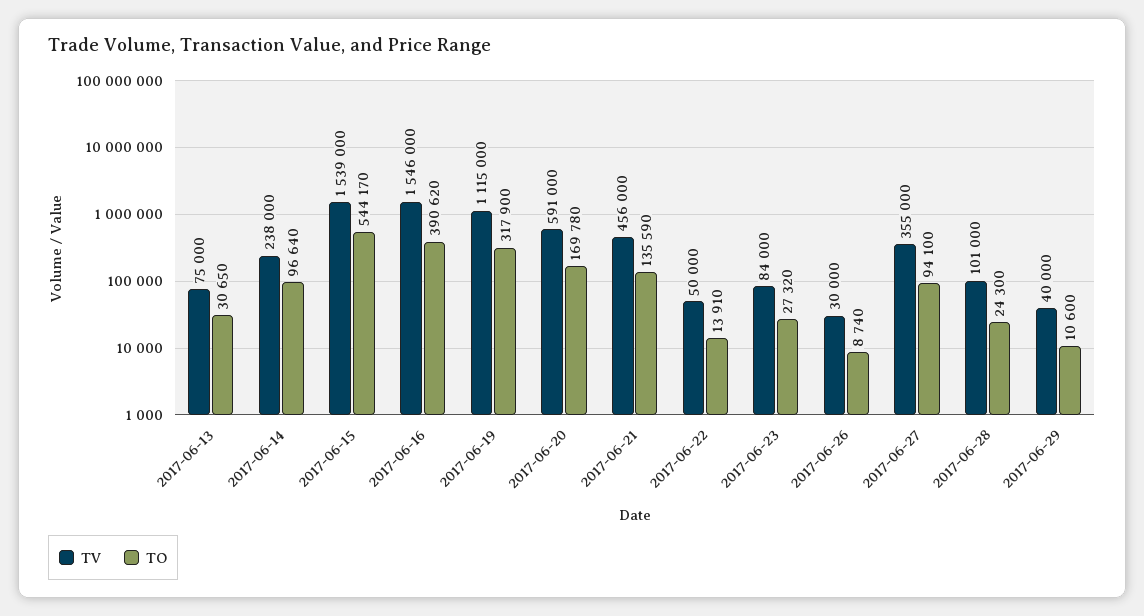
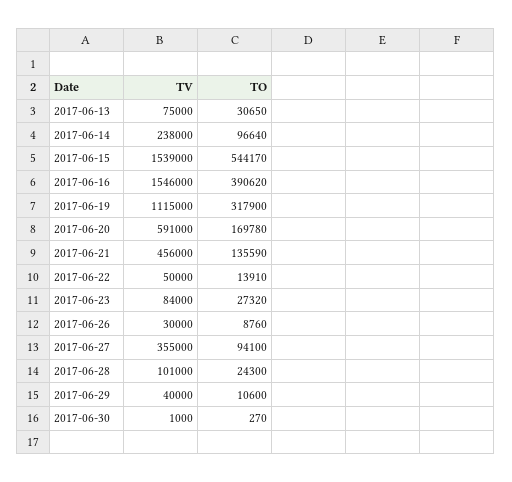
TO, 2017-06-26: 8740 -> 8760
TV, 2017-06-30: none -> 1000
TO, 2017-06-30: none -> 270

